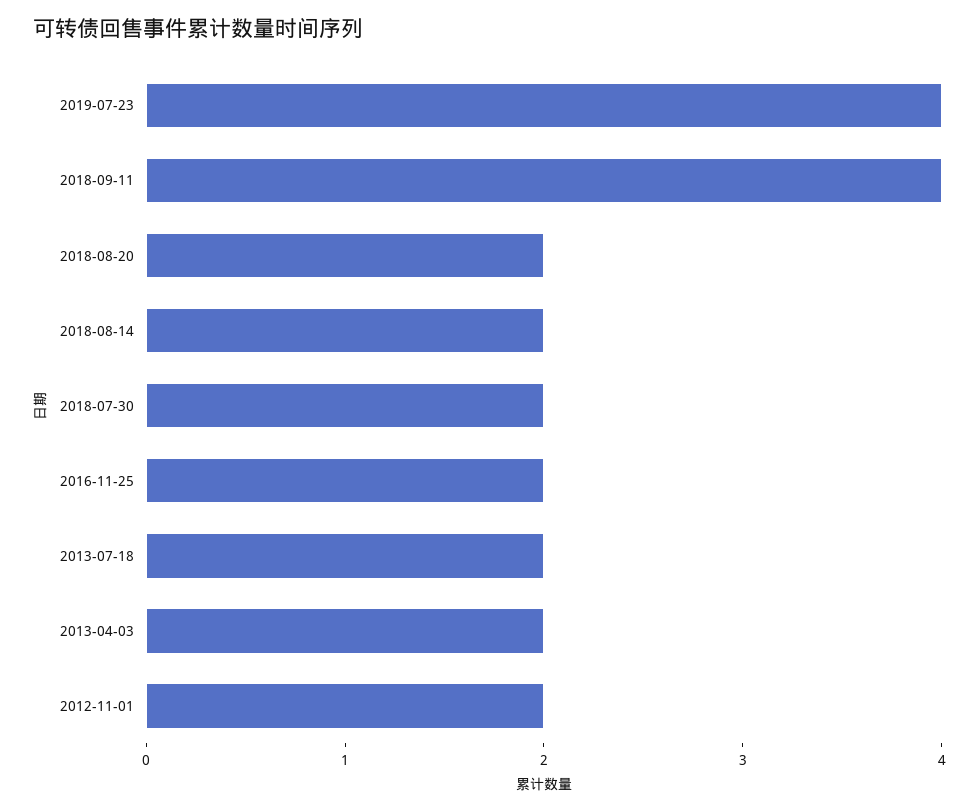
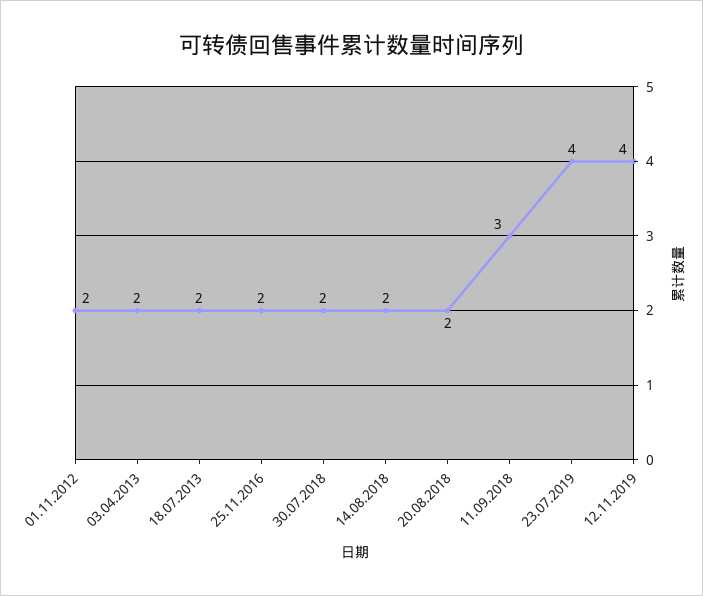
2018-09-11: 4 -> 3
12.11.2019: none -> 4

